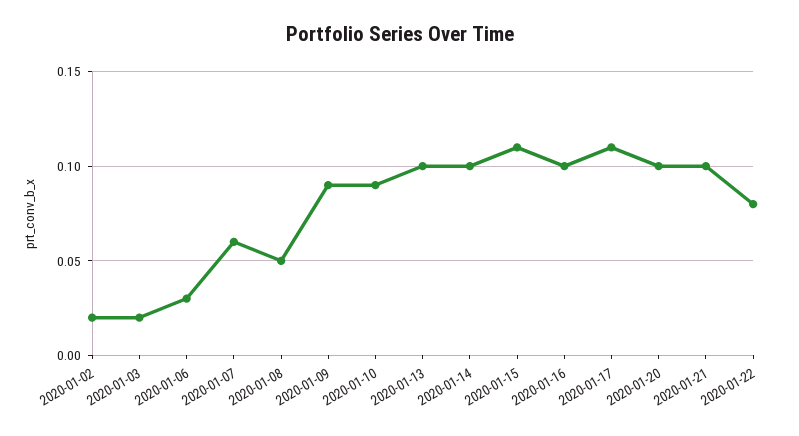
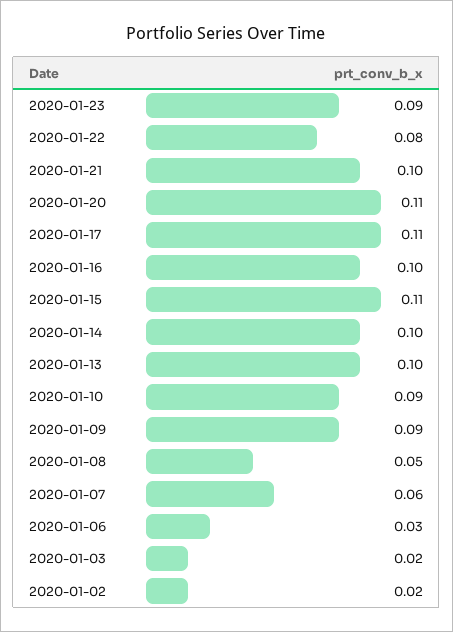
2020-01-20: 0.1 -> 0.11
2020-01-23: none -> 0.09

